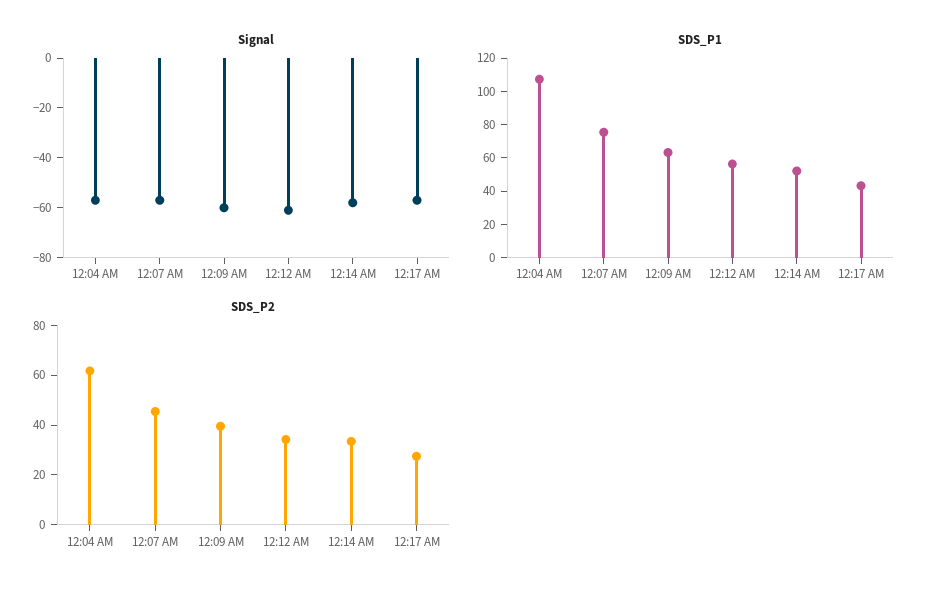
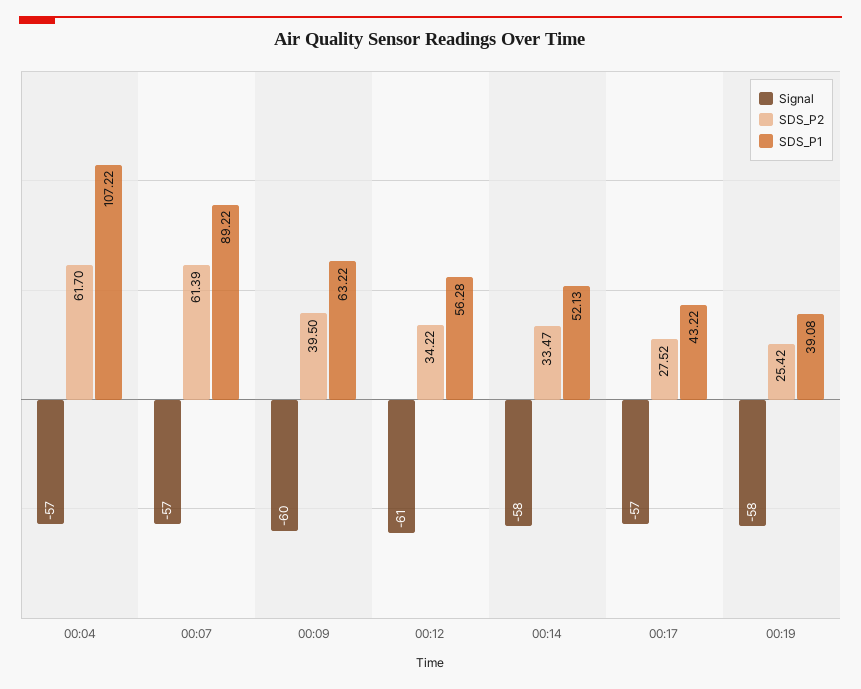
SDS_P1, 12:07 AM: 75 -> 89.22
SDS_P2, 12:07 AM: 45 -> 61.39
Signal, 00:19: none -> -58
SDS_P2, 00:19: none -> 25.42
SDS_P1, 00:19: none -> 39.08

